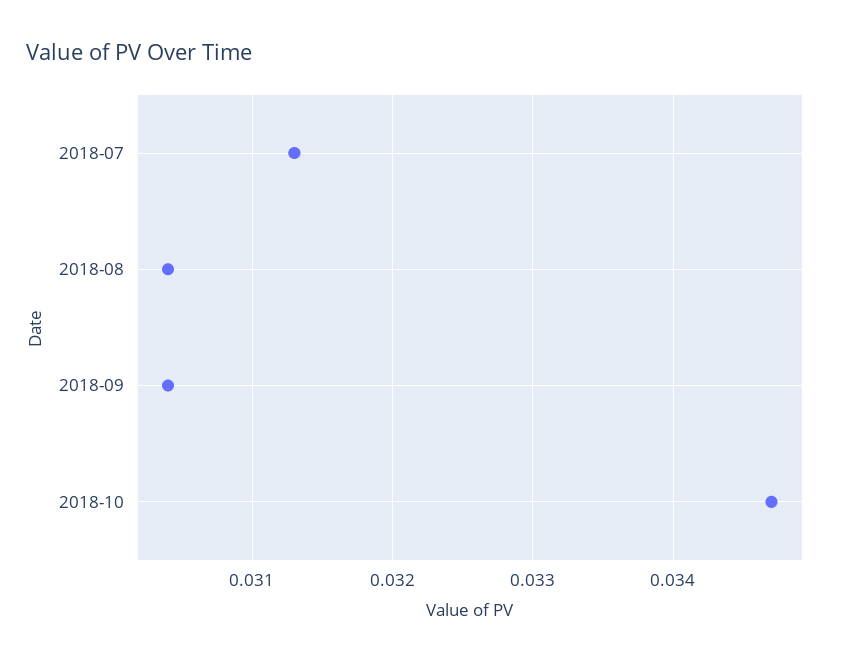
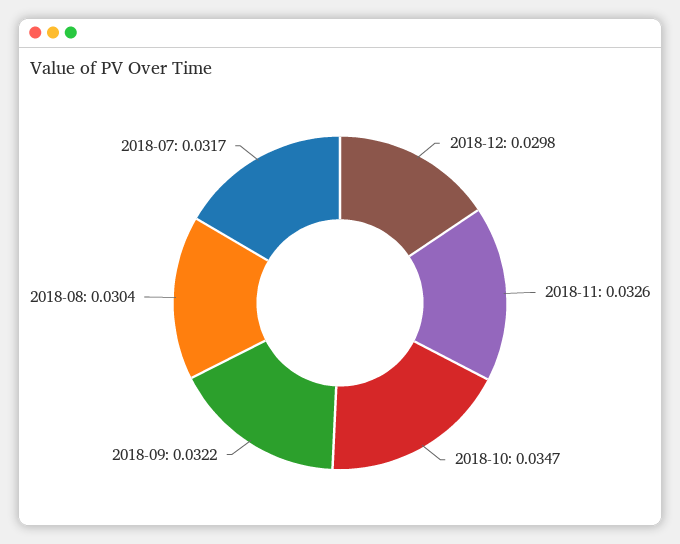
2018-07: 0.0313 -> 0.0317
2018-09: 0.0304 -> 0.0322
2018-12: none -> 0.0298
2018-11: none -> 0.0326

